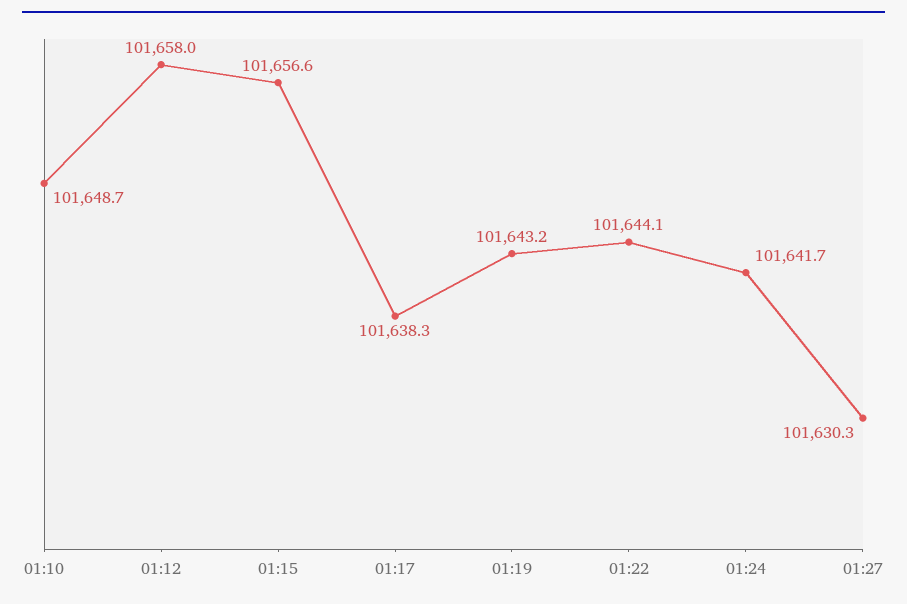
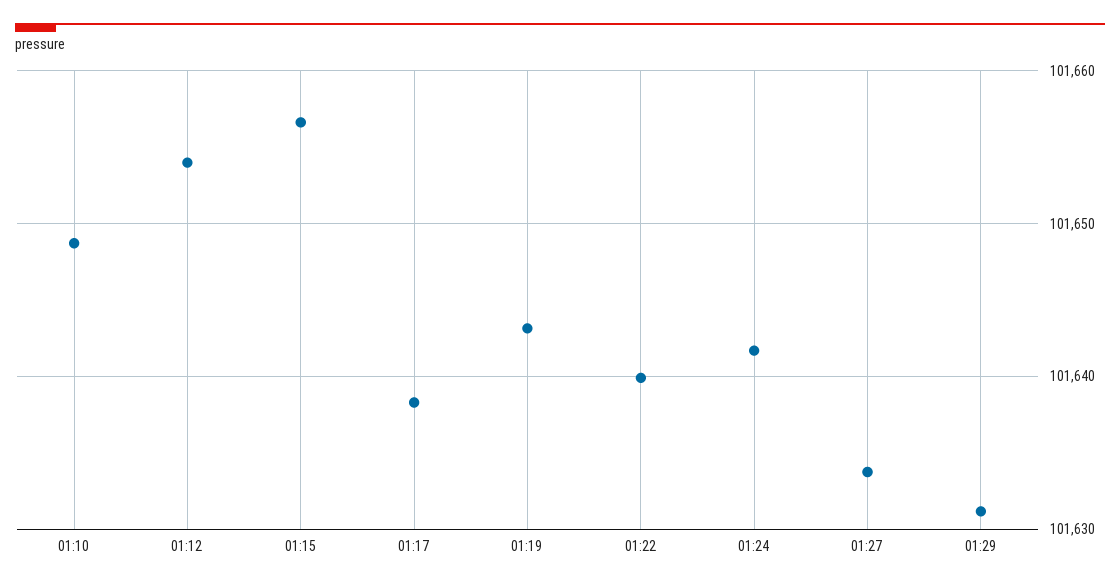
01:12: 101658 -> 101654
01:22: 101644.1 -> 101640
01:27: 101630.3 -> 101634
01:29: none -> 101631

